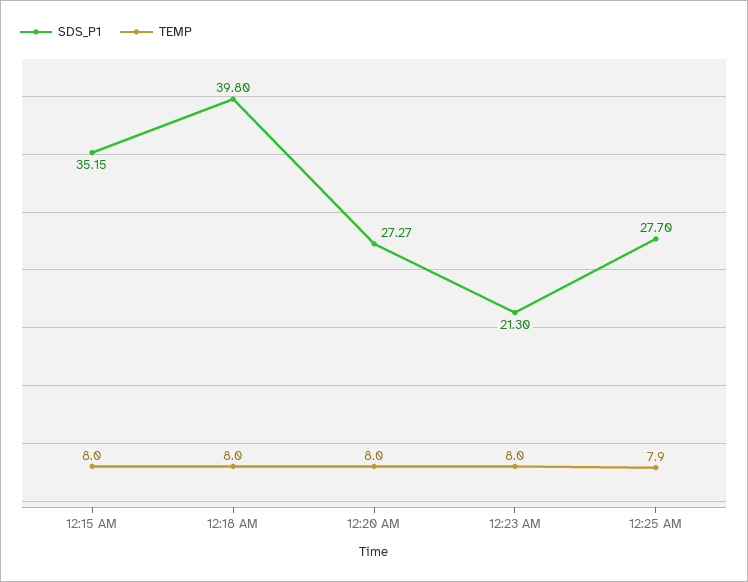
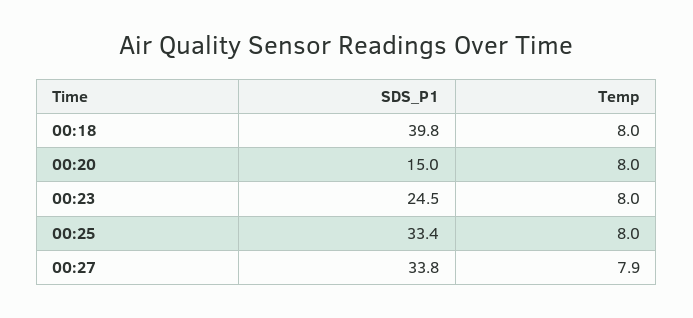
SDS_P1, 12:15 AM: 35.15 -> none
TEMP, 12:15 AM: 8 -> none
SDS_P1, 12:20 AM: 27.27 -> 15
SDS_P1, 12:23 AM: 21.3 -> 24.5
SDS_P1, 12:25 AM: 27.7 -> 33.4
TEMP, 12:25 AM: 7.9 -> 8
SDS_P1, 00:27: none -> 33.8
TEMP, 00:27: none -> 7.9

